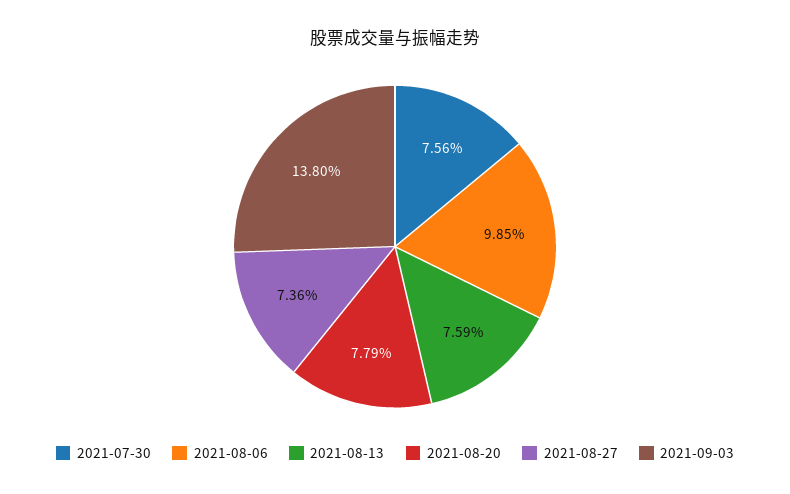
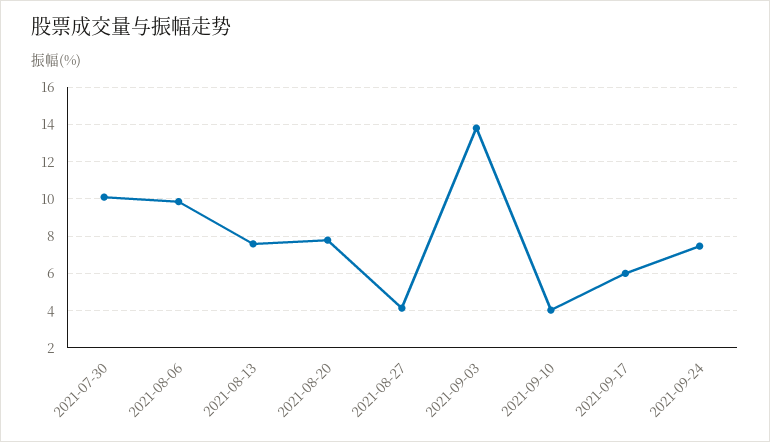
2021-07-30: 7.56 -> 10
2021-08-27: 7.36 -> 4
2021-09-10: none -> 4
2021-09-17: none -> 6
2021-09-24: none -> 7.5

